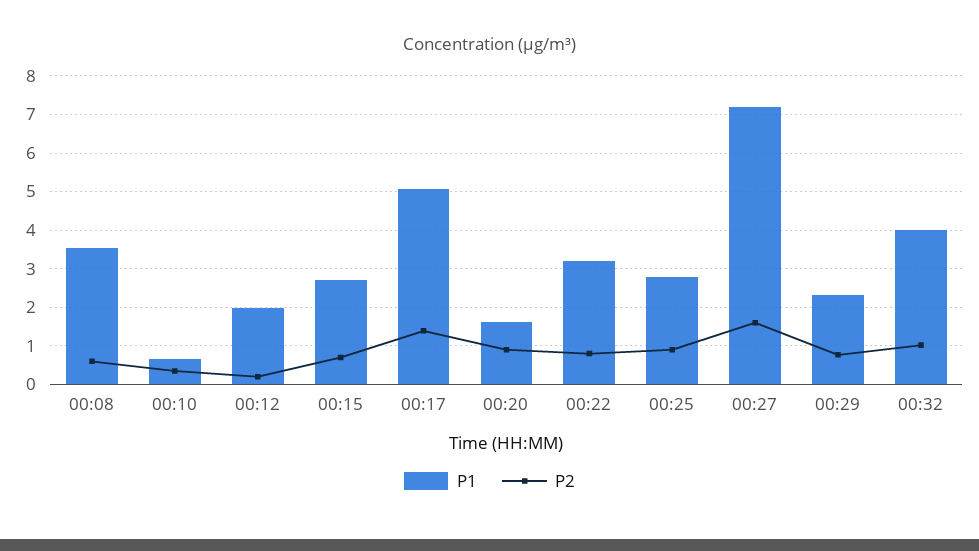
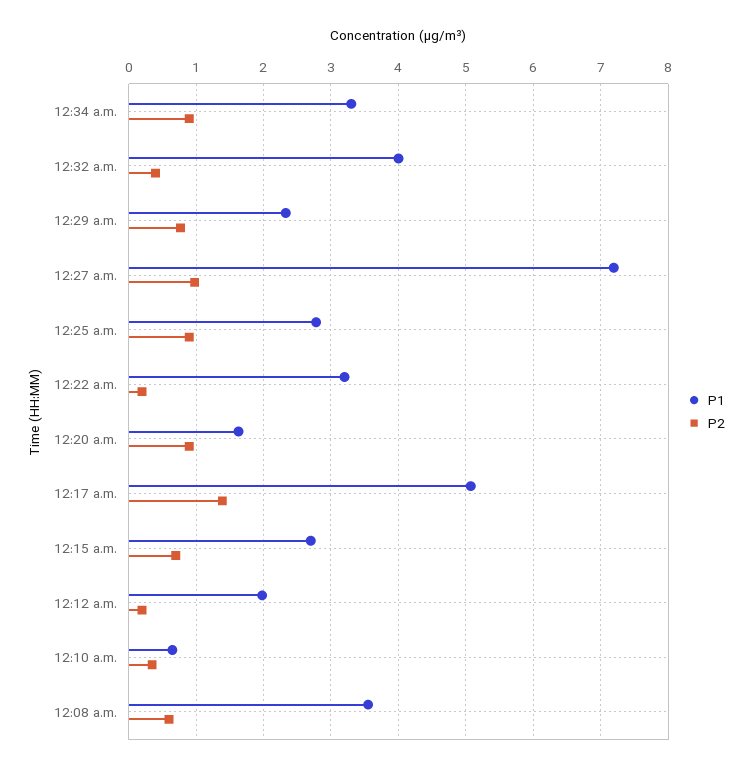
P2, 00:22: 0.8 -> 0.2
P2, 00:27: 1.6 -> 1
P2, 00:32: 1 -> 0.4
P1, 12:34 a.m.: none -> 3.3
P2, 12:34 a.m.: none -> 0.9

